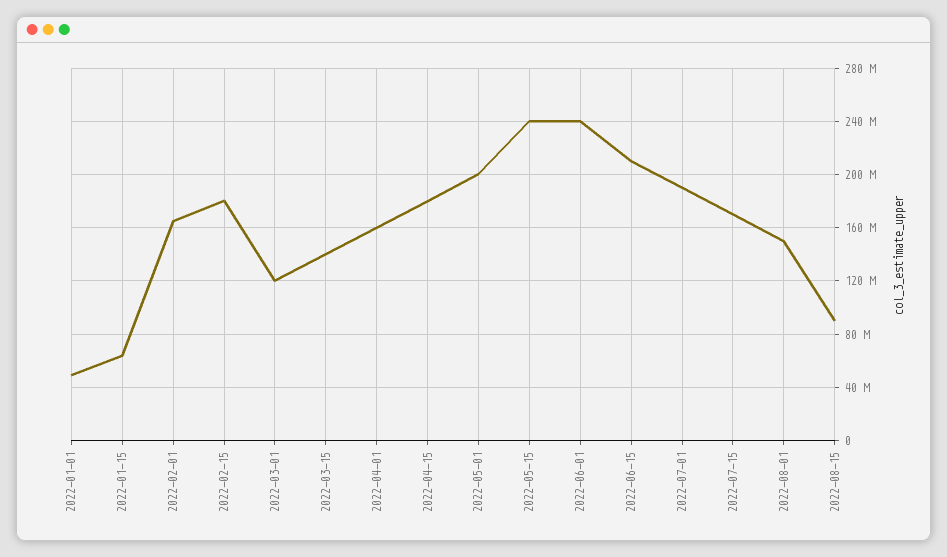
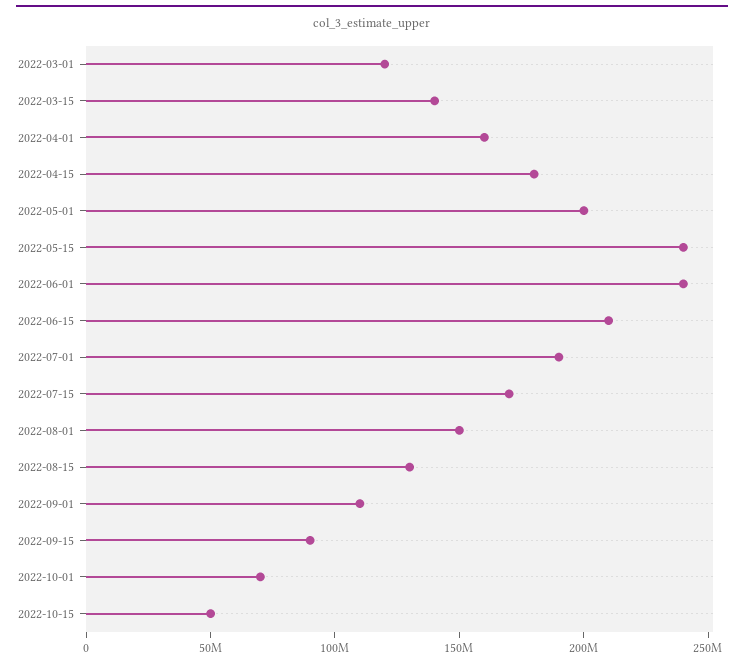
2022-01-01: 50000000 -> none
2022-01-15: 65000000 -> none
2022-02-01: 165000000 -> none
2022-02-15: 180000000 -> none
2022-08-15: 90000000 -> 130000000
2022-09-01: none -> 110000000
2022-09-15: none -> 90000000
2022-10-01: none -> 70000000
2022-10-15: none -> 50000000

